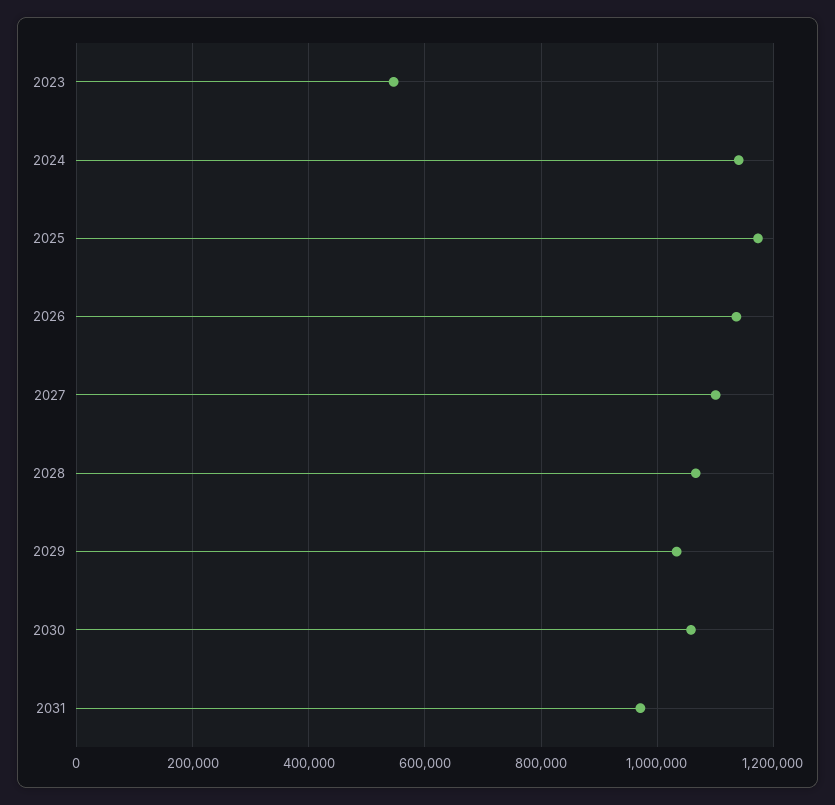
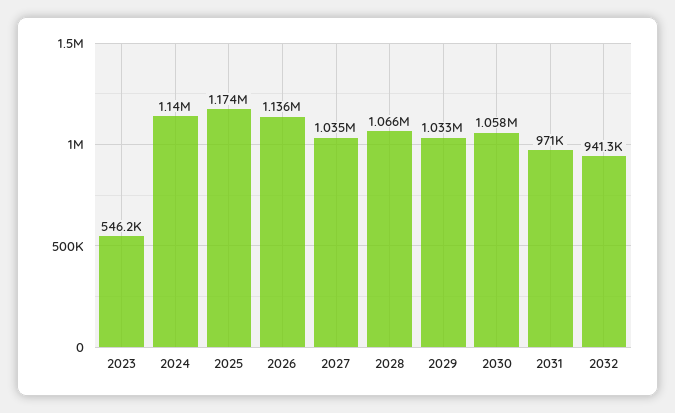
2027: 1100000 -> 1035000
2032: none -> 941300

